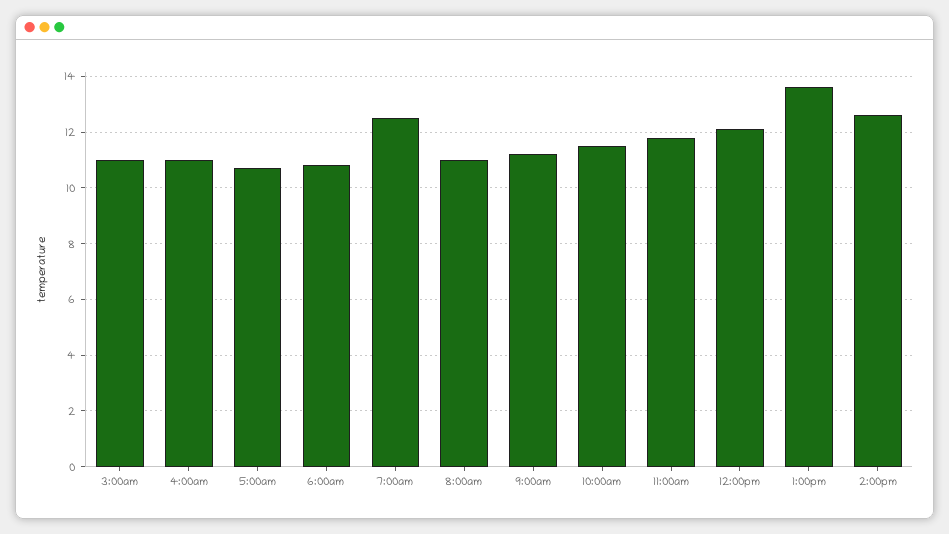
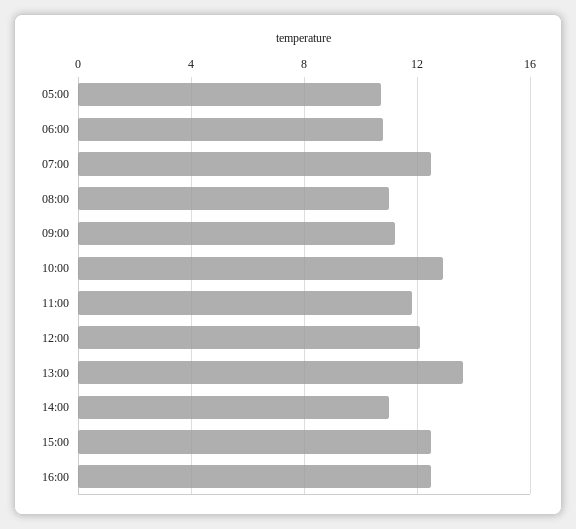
3:00am: 11 -> none
4:00am: 11 -> none
10:00am: 11.5 -> 13
2:00pm: 12.5 -> 11
15:00: none -> 12.5
16:00: none -> 12.5

